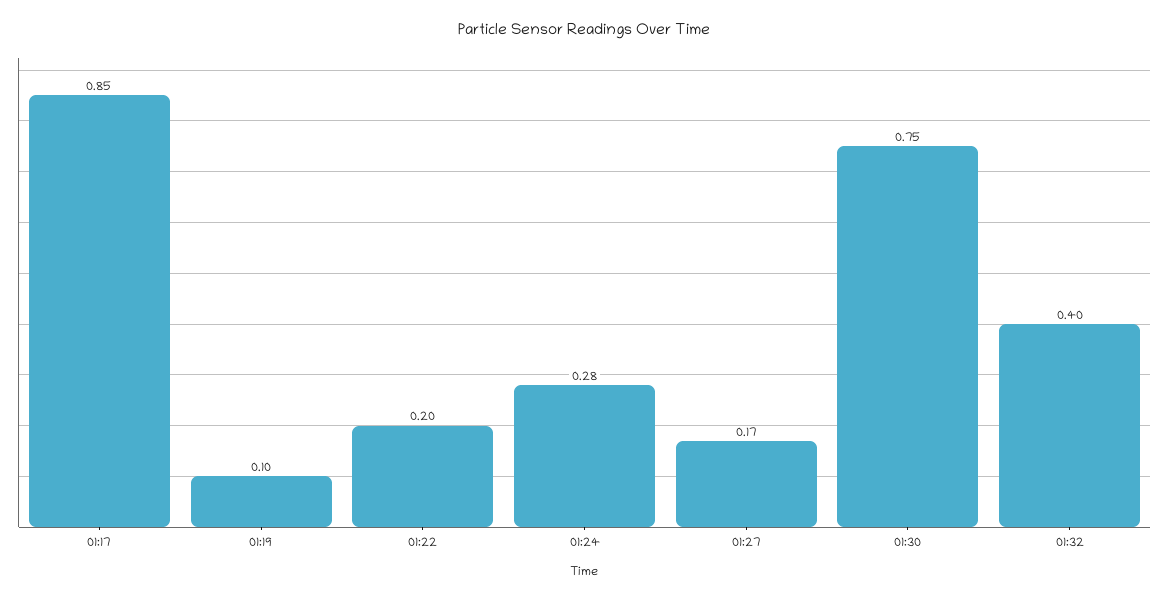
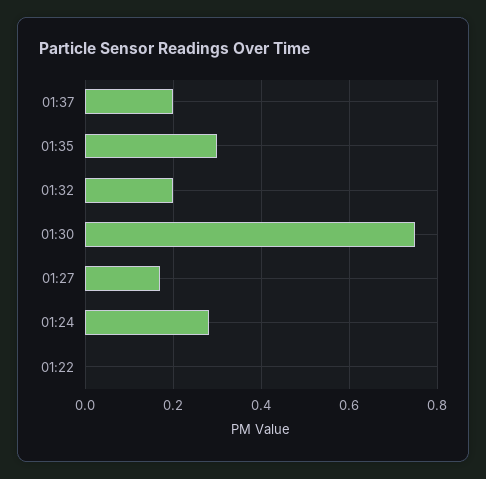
01:17: 0.85 -> none
01:19: 0.1 -> none
01:22: 0.2 -> 0
01:32: 0.4 -> 0.2
01:37: none -> 0.2
01:35: none -> 0.3

